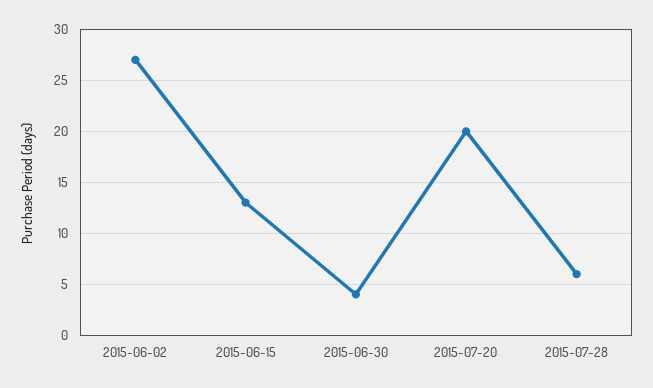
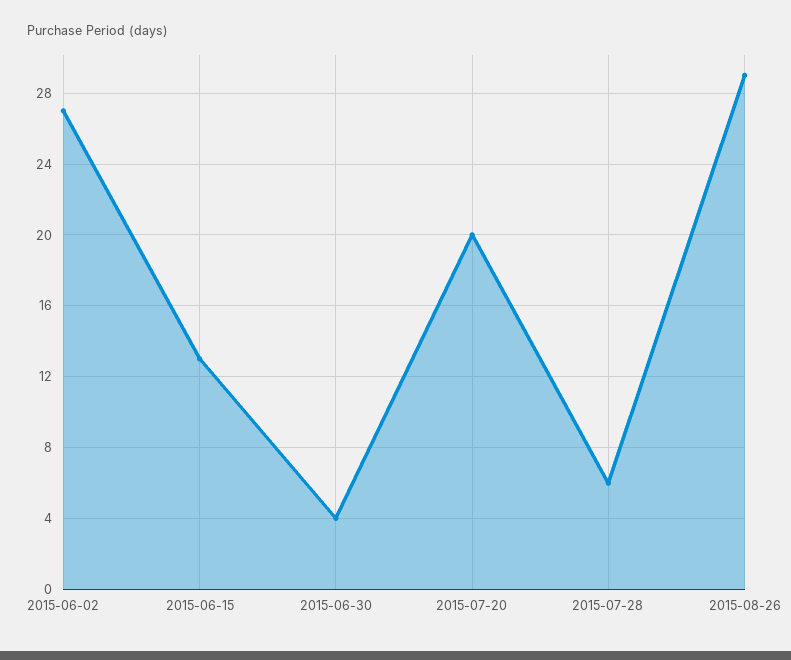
2015-08-26: none -> 29

